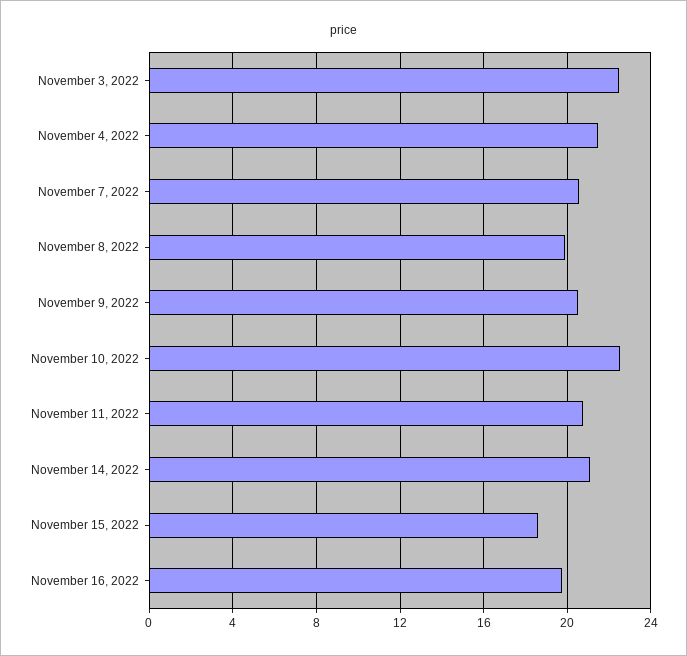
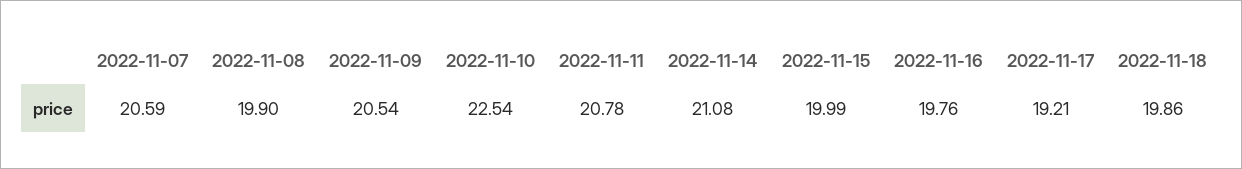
November 3, 2022: 22.5 -> none
November 4, 2022: 21.5 -> none
November 15, 2022: 18.5 -> 19.99
2022-11-17: none -> 19.21
2022-11-18: none -> 19.86

